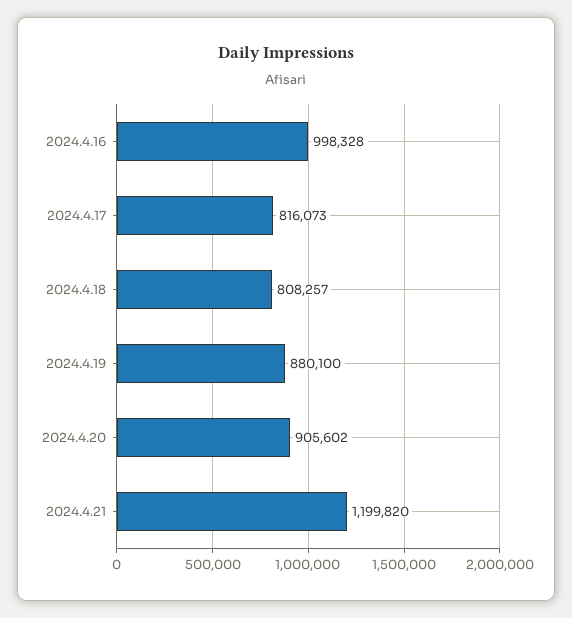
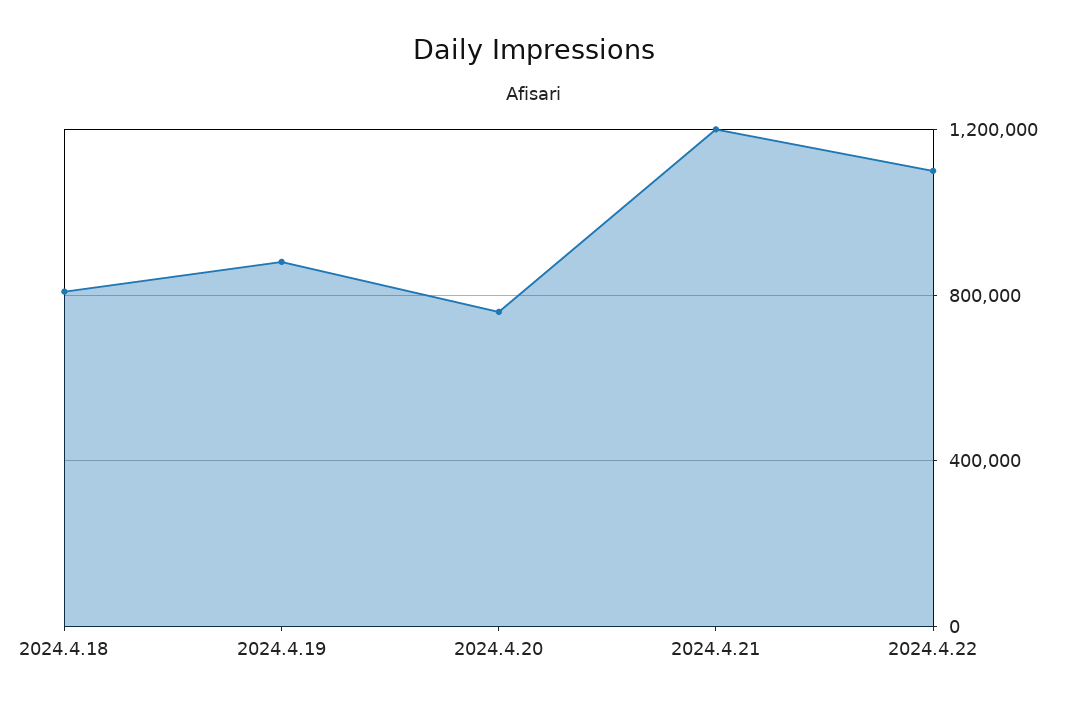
2024.4.16: 998328 -> none
2024.4.17: 816073 -> none
2024.4.20: 905602 -> 750000
2024.4.22: none -> 1100000

